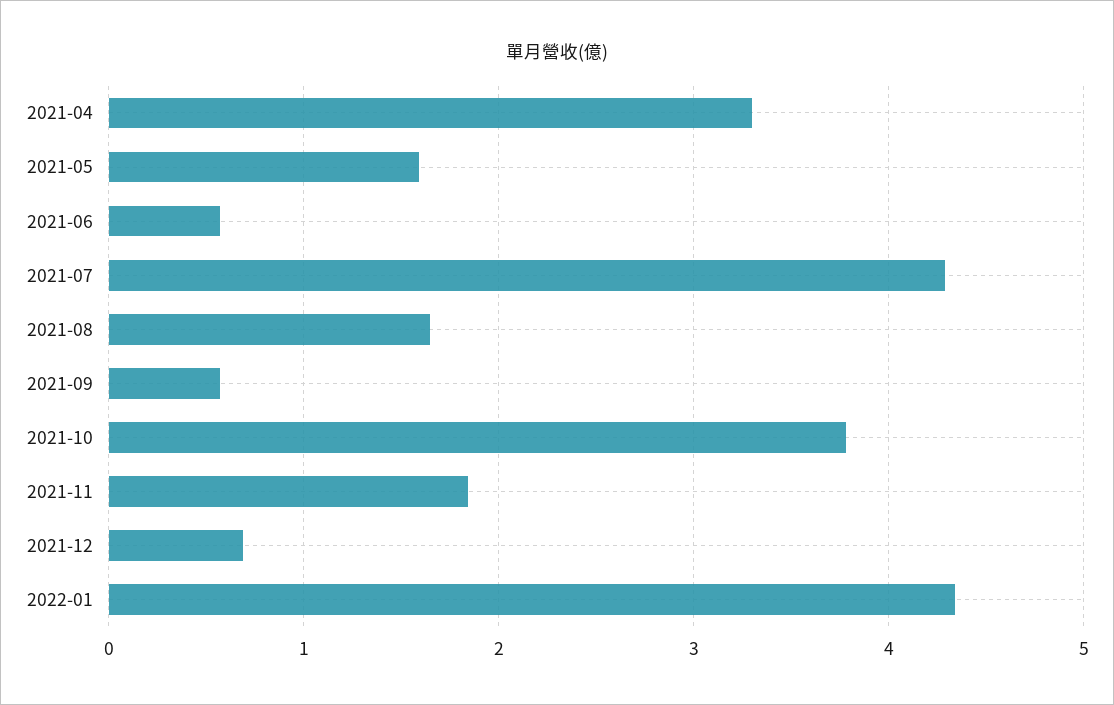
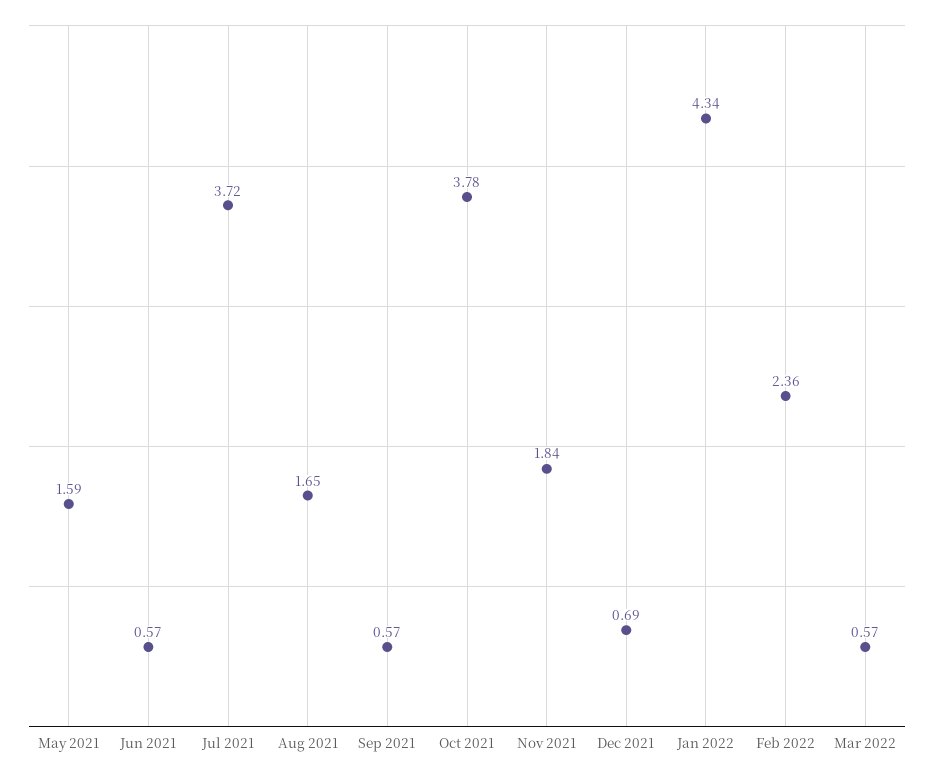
2021-04: 3.3 -> none
2021-07: 4.3 -> 3.72
Feb 2022: none -> 2.36
Mar 2022: none -> 0.57

